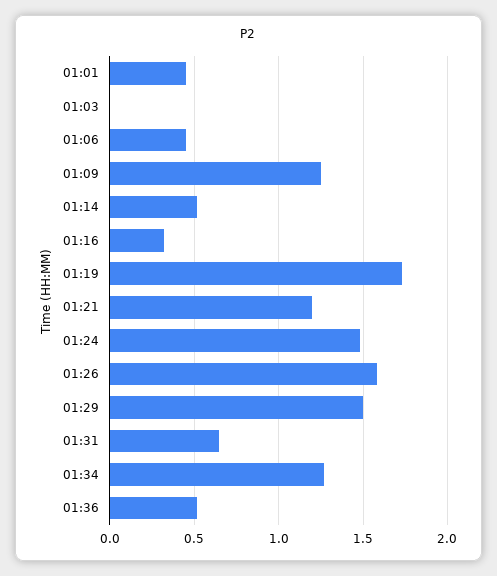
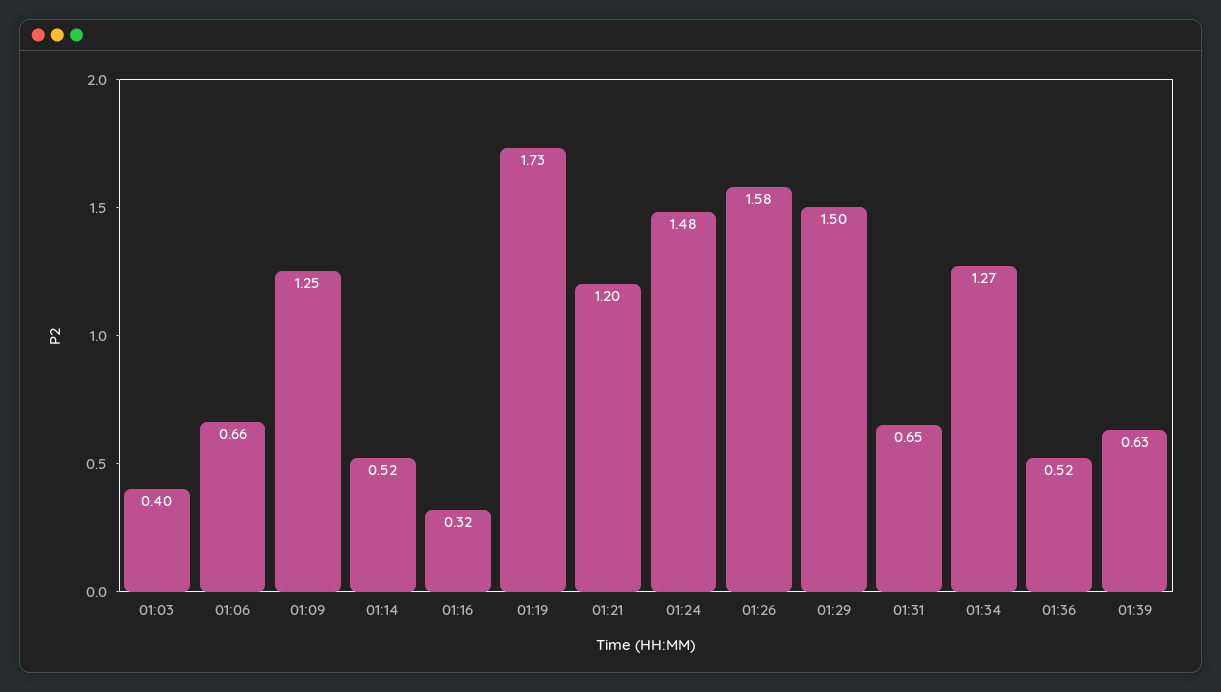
01:01: 0.45 -> none
01:03: 0 -> 0.4
01:06: 0.45 -> 0.66
01:39: none -> 0.63

